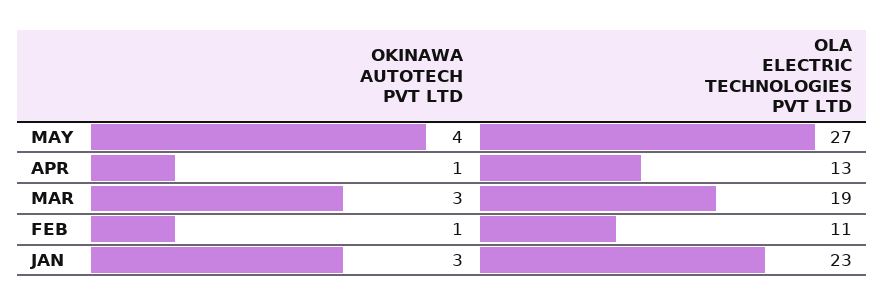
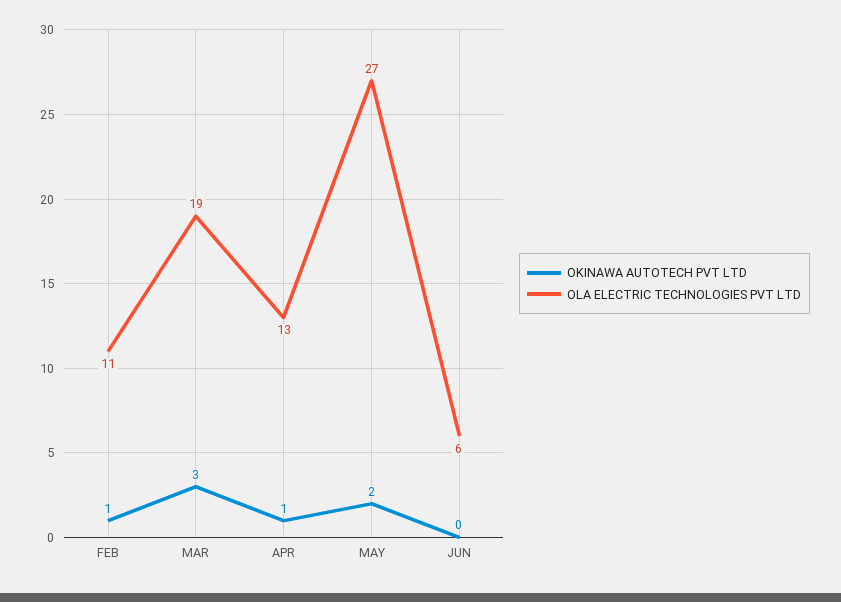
OKINAWA AUTOTECH PVT LTD, MAY: 4 -> 2
OKINAWA AUTOTECH PVT LTD, JAN: 3 -> none
OLA ELECTRIC TECHNOLOGIES PVT LTD, JAN: 23 -> none
OKINAWA AUTOTECH PVT LTD, JUN: none -> 0
OLA ELECTRIC TECHNOLOGIES PVT LTD, JUN: none -> 6

